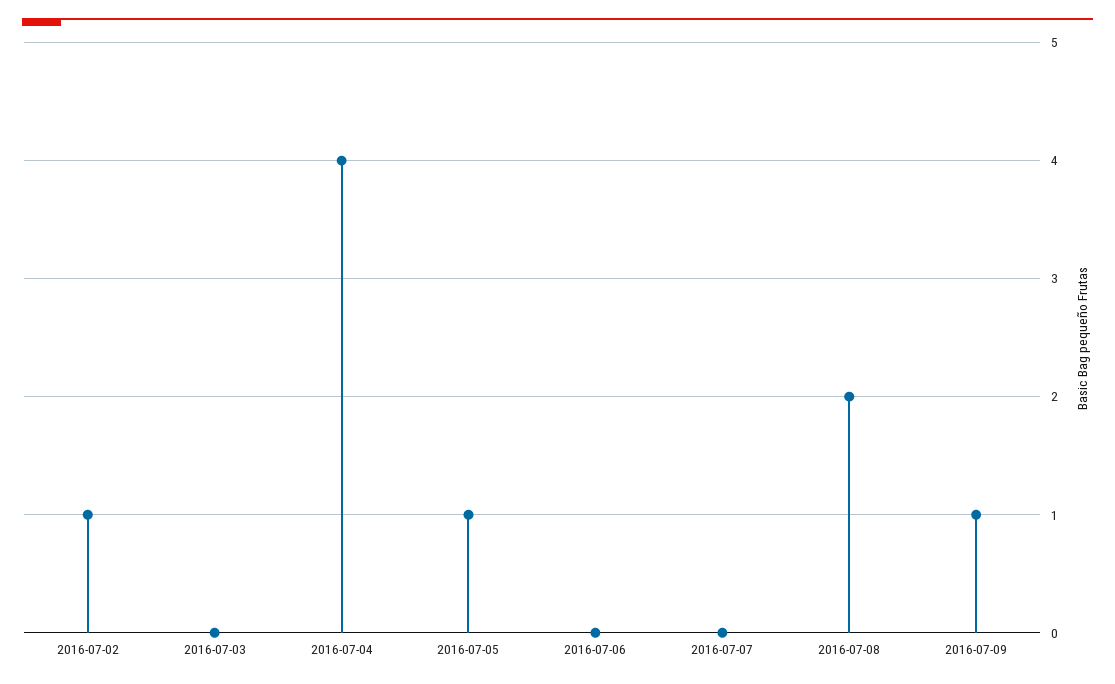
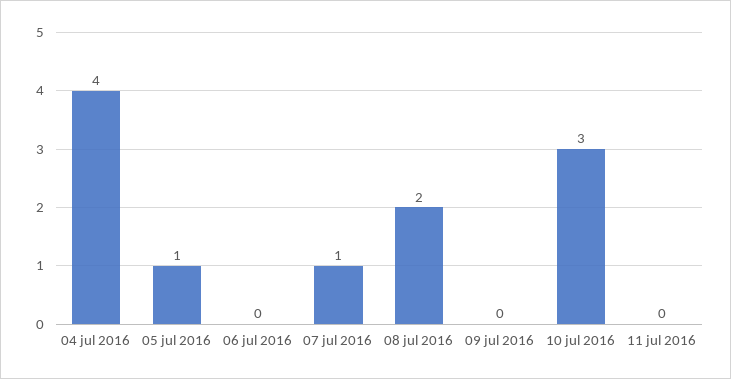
2016-07-02: 1 -> none
2016-07-03: 0 -> none
2016-07-07: 0 -> 1
2016-07-09: 1 -> 0
10 jul 2016: none -> 3
11 jul 2016: none -> 0

